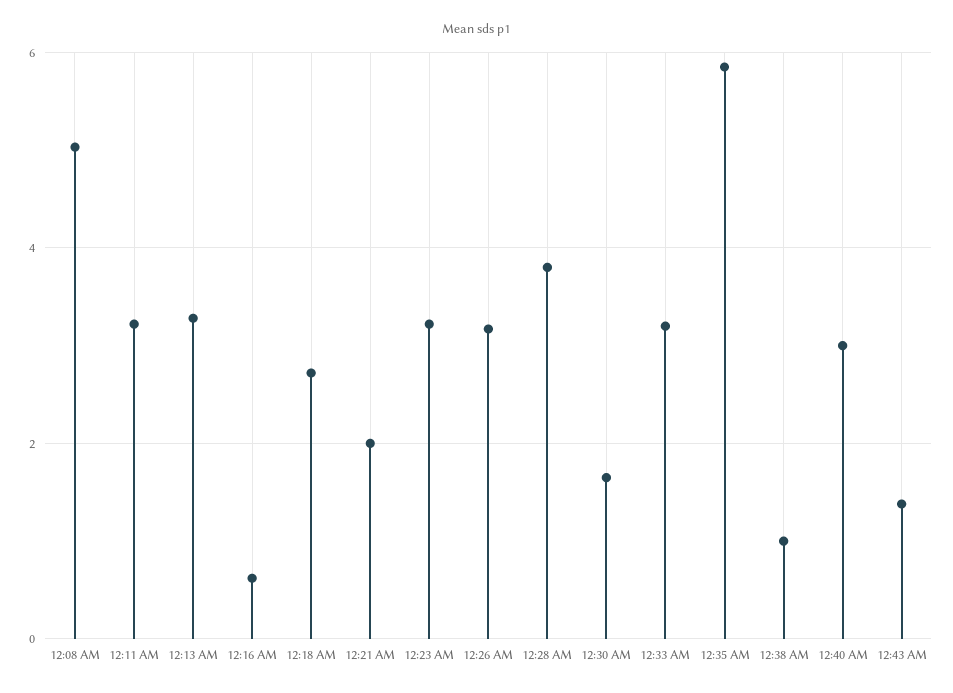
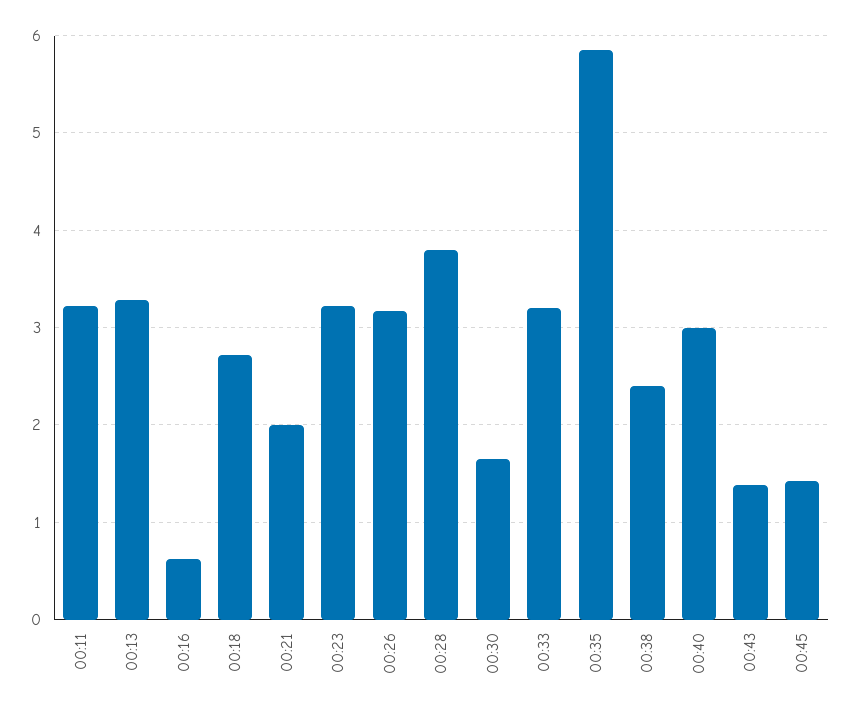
12:08 AM: 5 -> none
12:38 AM: 1 -> 2.4
00:45: none -> 1.4

